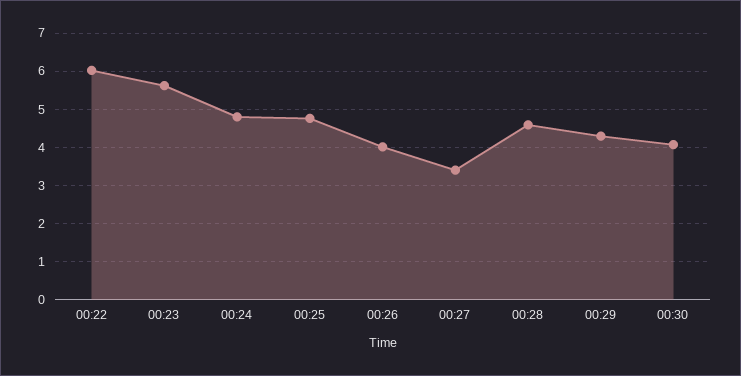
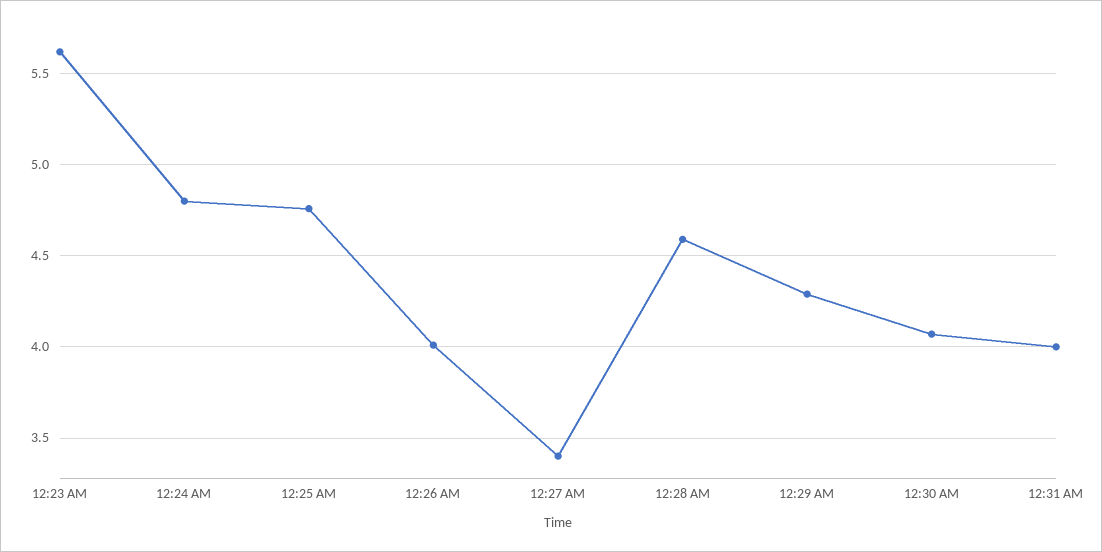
00:22: 6 -> none
12:31 AM: none -> 4

